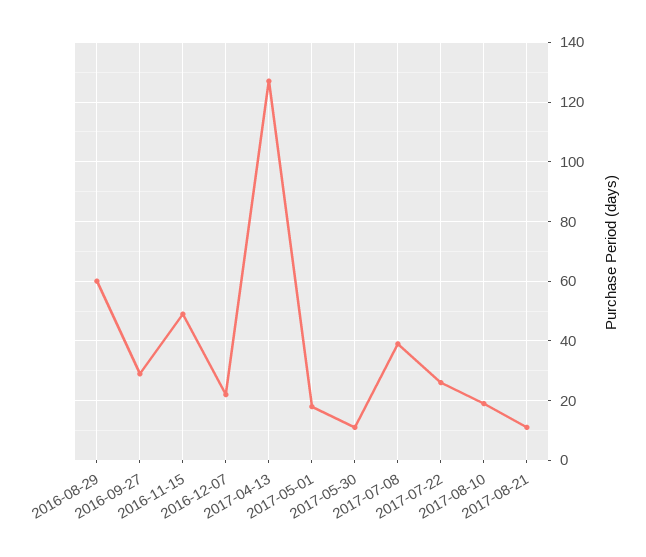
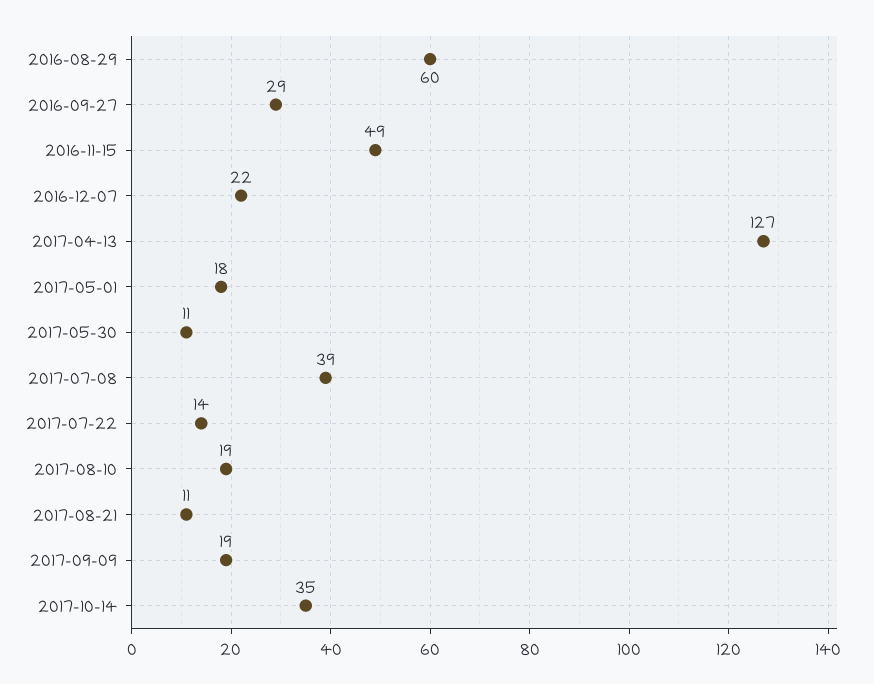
2017-07-22: 25 -> 14
2017-09-09: none -> 19
2017-10-14: none -> 35

